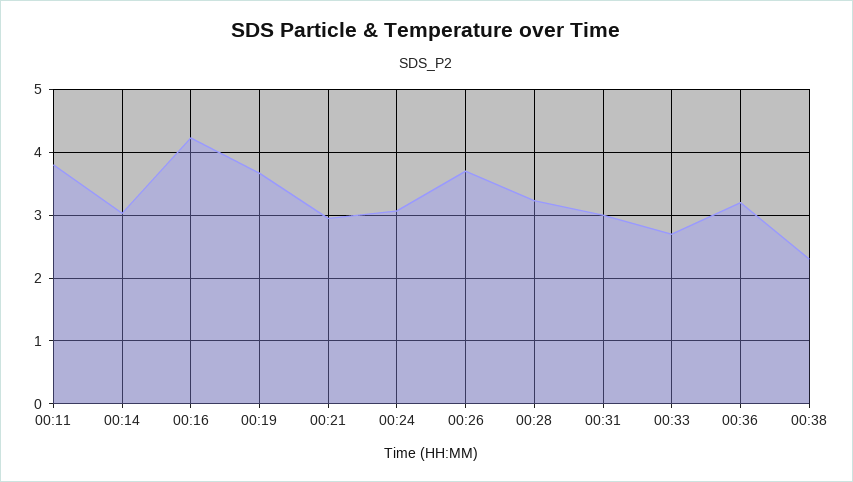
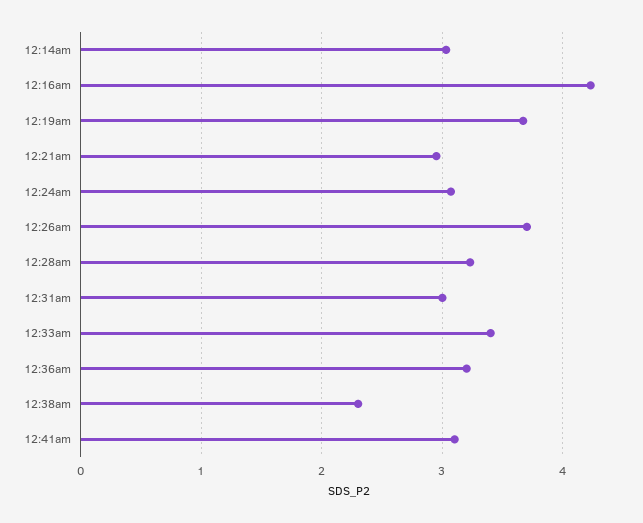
00:11: 3.8 -> none
00:33: 2.7 -> 3.4
12:41am: none -> 3.1

